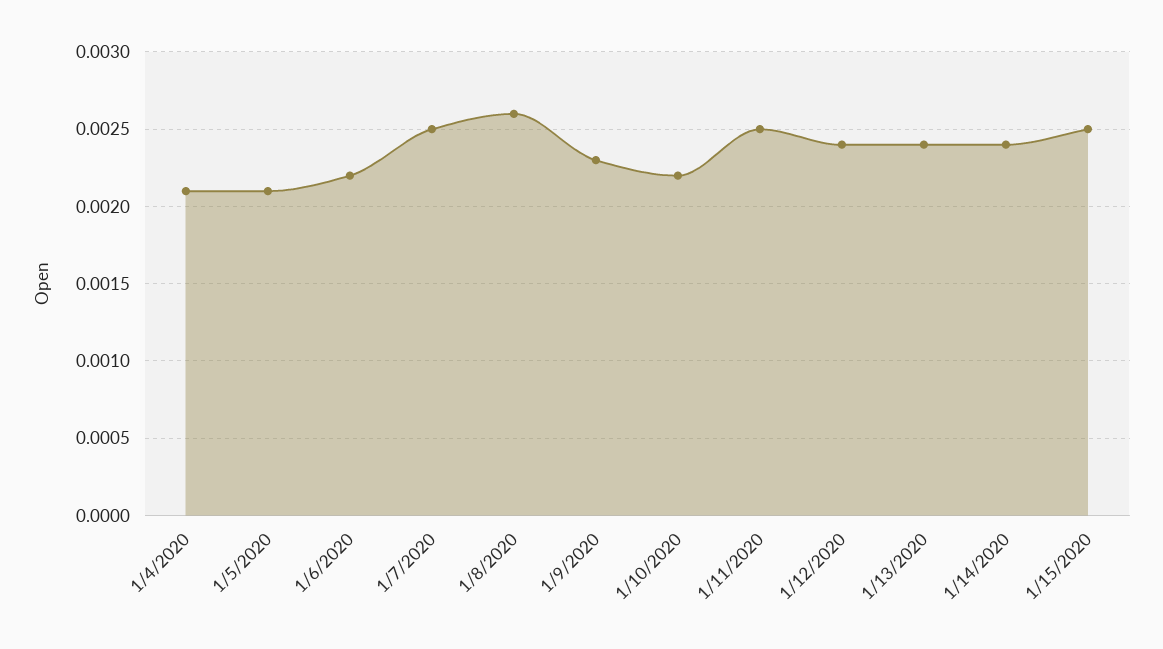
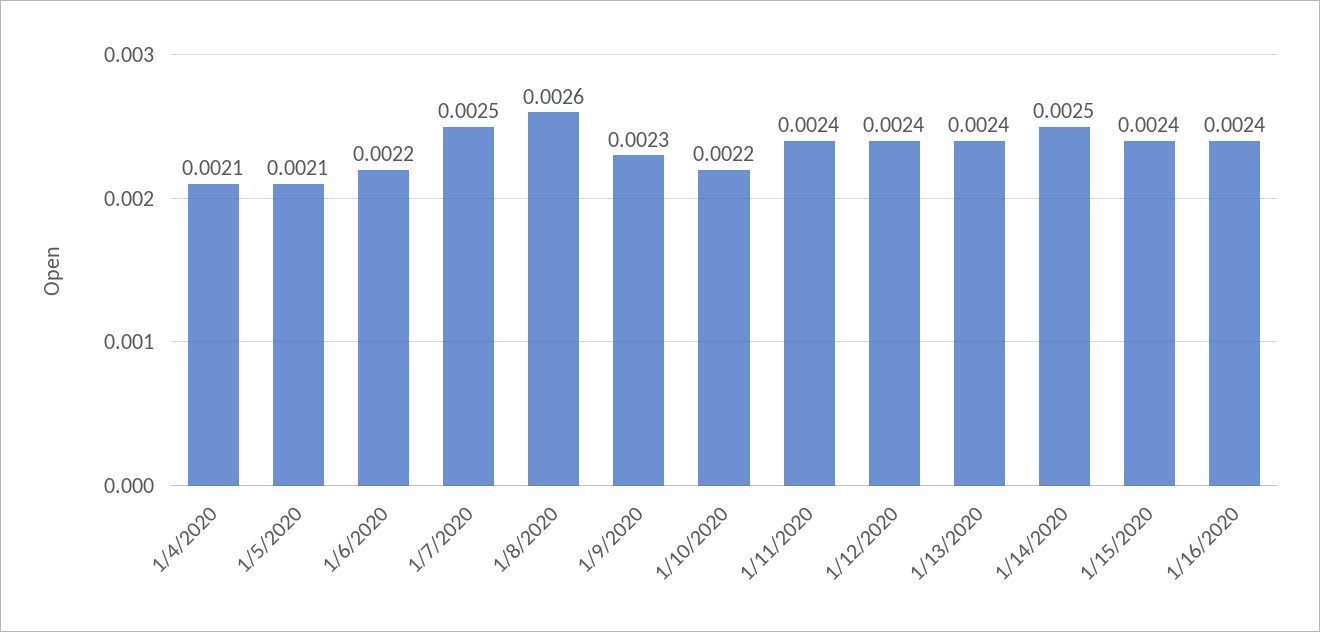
1/11/2020: 0.0025 -> 0.0024
1/14/2020: 0.0024 -> 0.0025
1/15/2020: 0.0025 -> 0.0024
1/16/2020: none -> 0.0024

